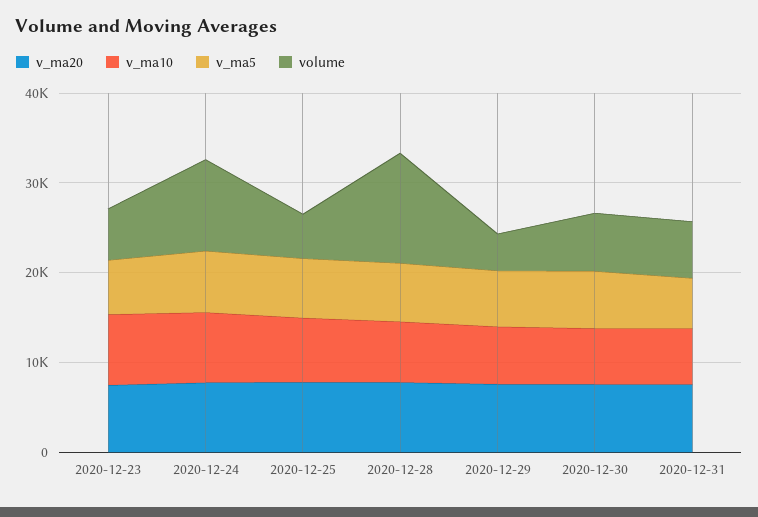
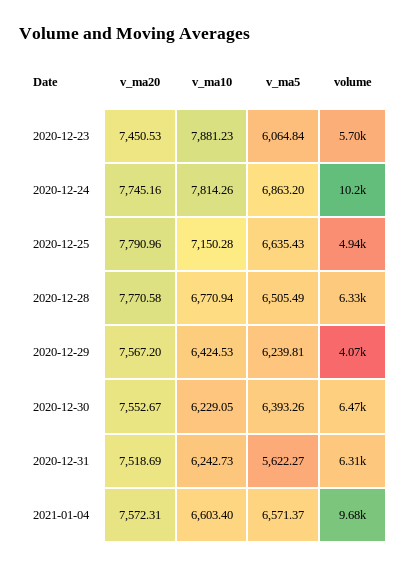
volume, 2020-12-28: 12000 -> 6330
v_ma20, 2021-01-04: none -> 7572.31
v_ma10, 2021-01-04: none -> 6603.4
v_ma5, 2021-01-04: none -> 6571.37
volume, 2021-01-04: none -> 9680

